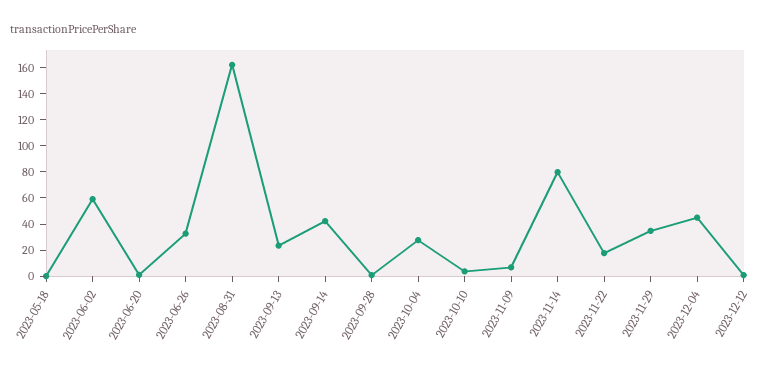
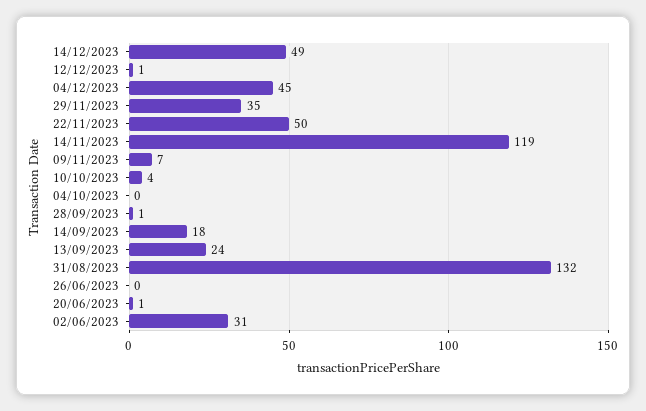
2023-05-18: 0 -> none
2023-06-02: 60 -> 31
2023-06-26: 30 -> 0
2023-08-31: 160 -> 132
2023-09-14: 40 -> 18
2023-10-04: 30 -> 0
2023-11-14: 80 -> 119
2023-11-22: 20 -> 50
14/12/2023: none -> 49

